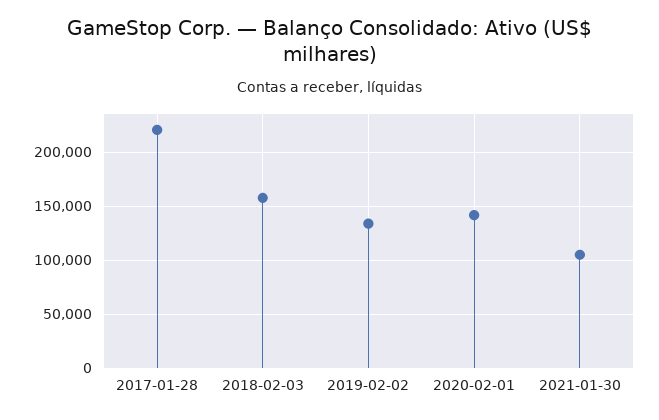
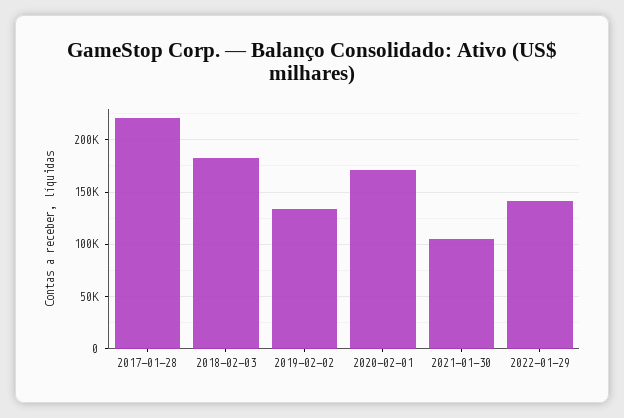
2018-02-03: 160000 -> 180000
2020-02-01: 140000 -> 170000
2022-01-29: none -> 140000

